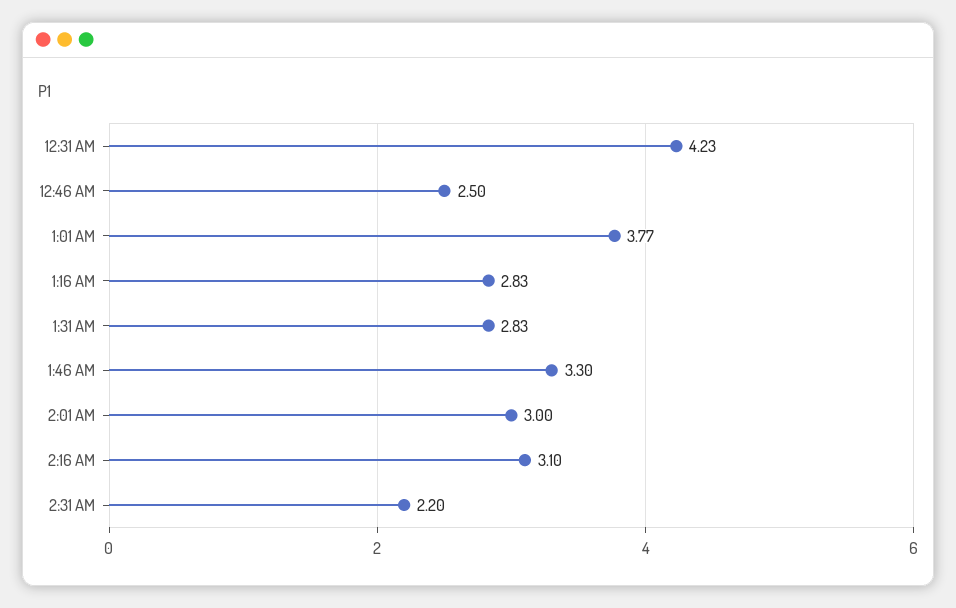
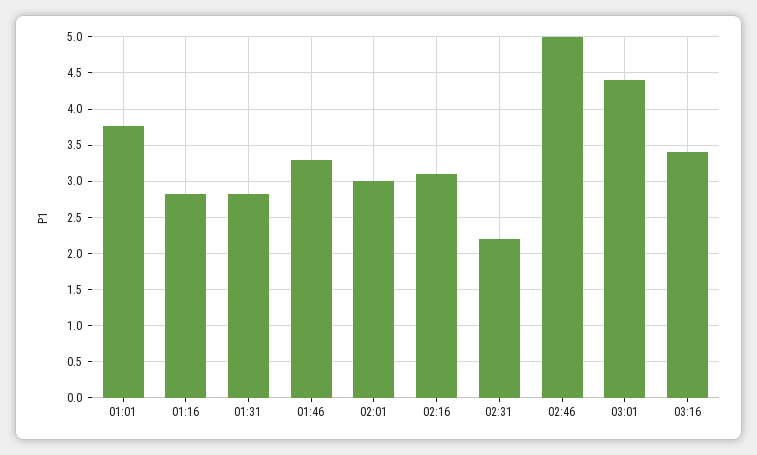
12:31 AM: 4.23 -> none
12:46 AM: 2.5 -> none
02:46: none -> 5
03:01: none -> 4.4
03:16: none -> 3.4

